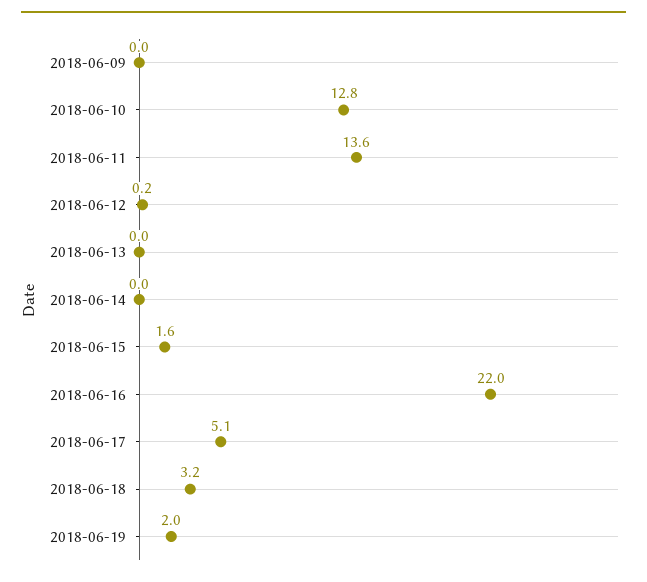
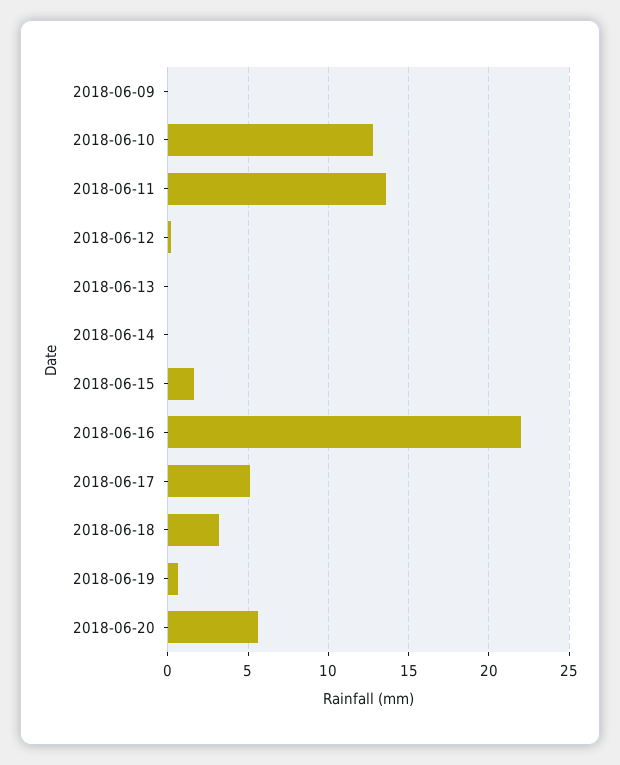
2018-06-19: 2 -> 0.5
2018-06-20: none -> 5.5

